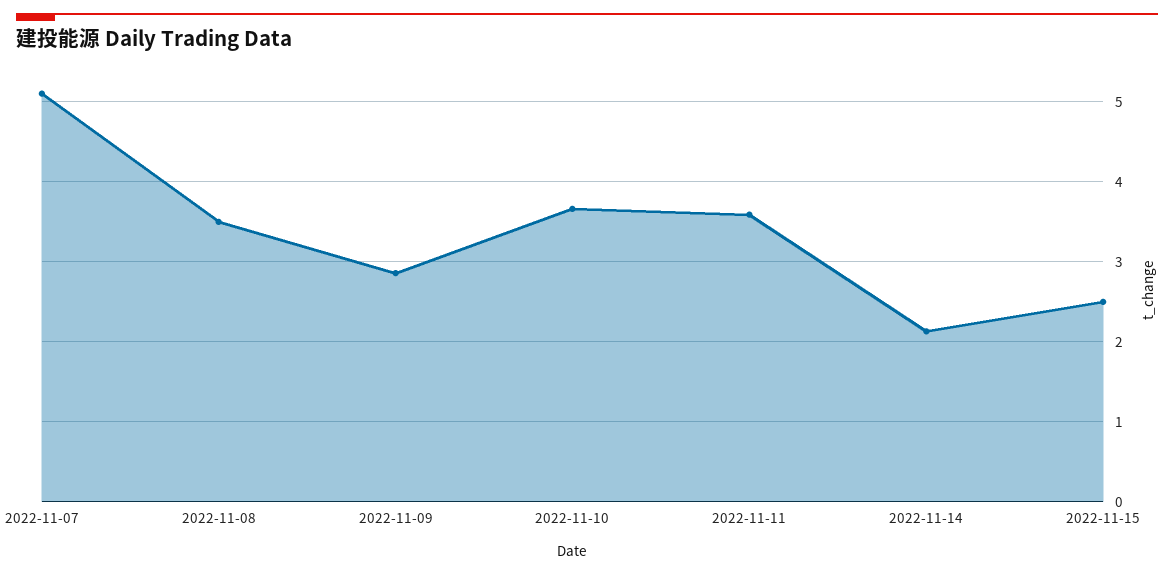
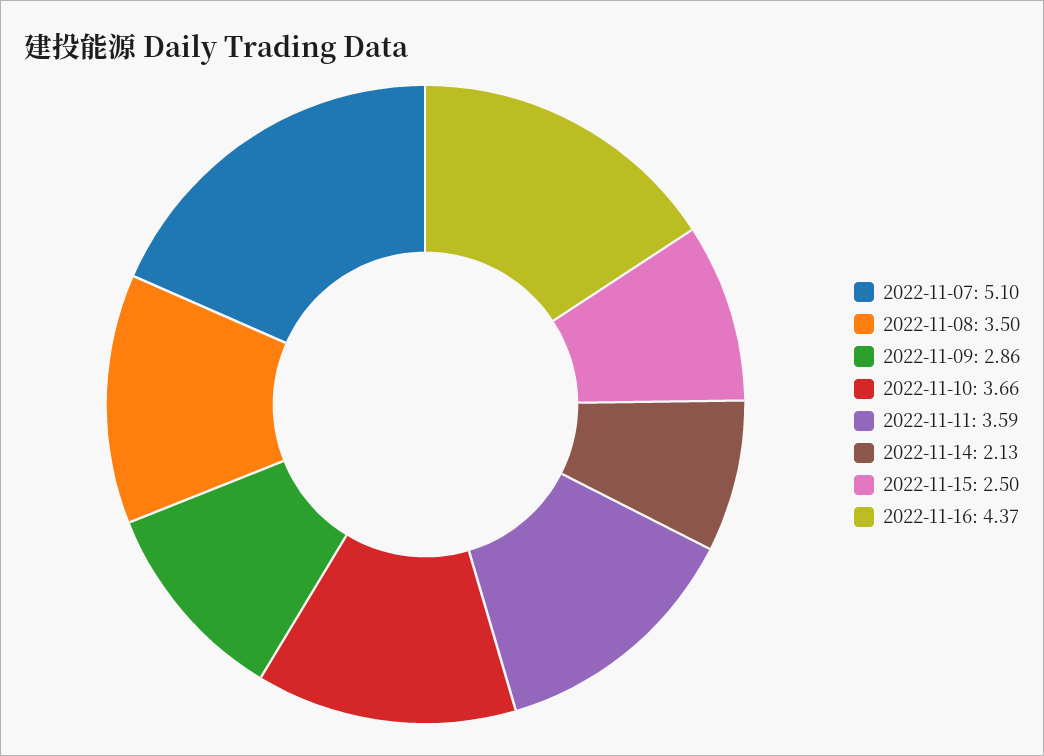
2022-11-16: none -> 4.37

